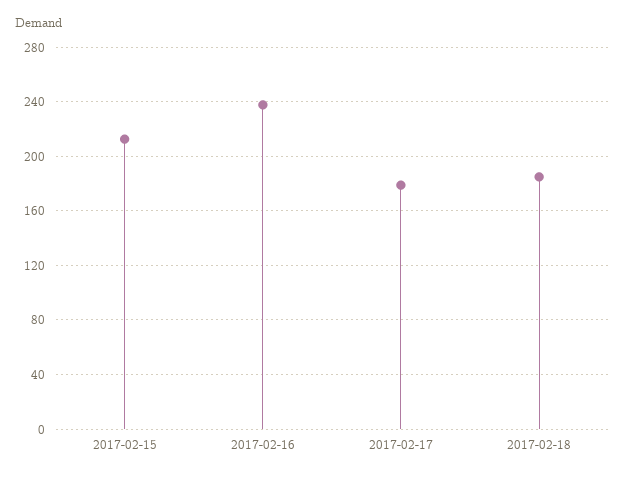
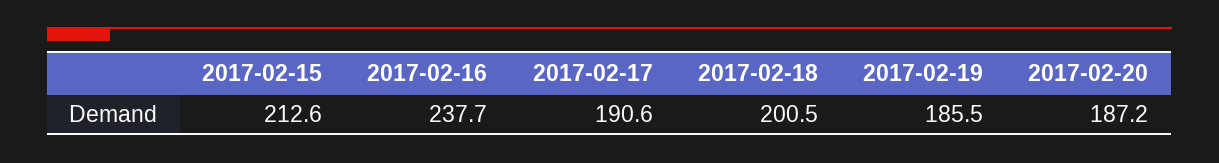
2017-02-17: 180 -> 190.6
2017-02-18: 185 -> 200.5
2017-02-19: none -> 185.5
2017-02-20: none -> 187.2

